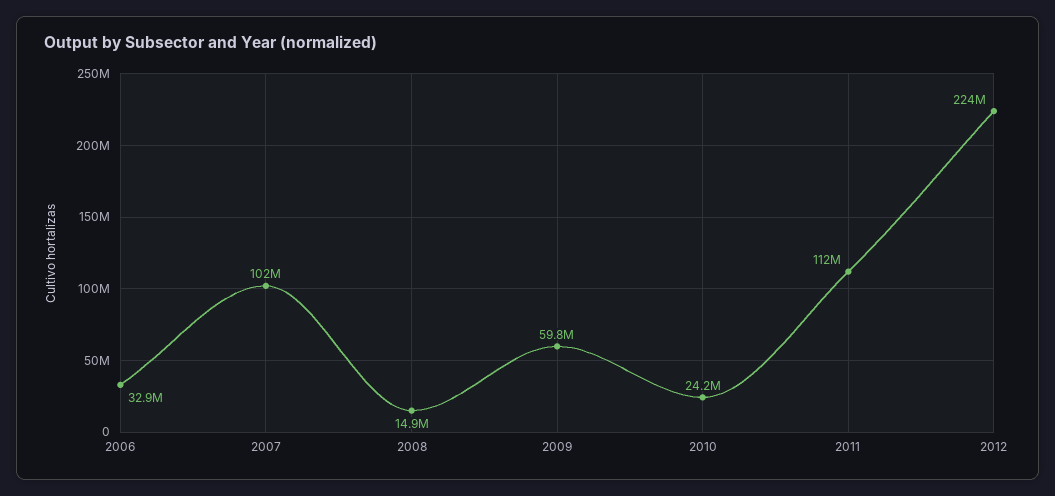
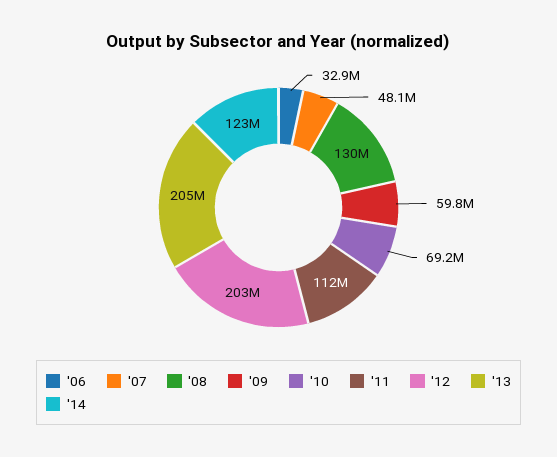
2007: 102000000 -> 48100000
2008: 14900000 -> 130000000
2010: 24200000 -> 69200000
2012: 224000000 -> 203000000
'13: none -> 205000000
'14: none -> 123000000

